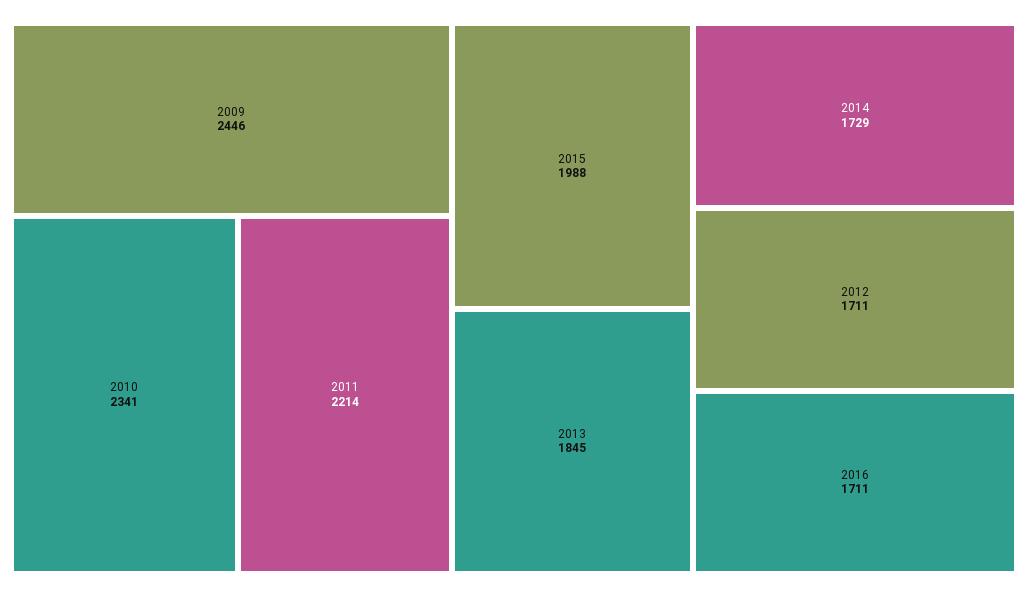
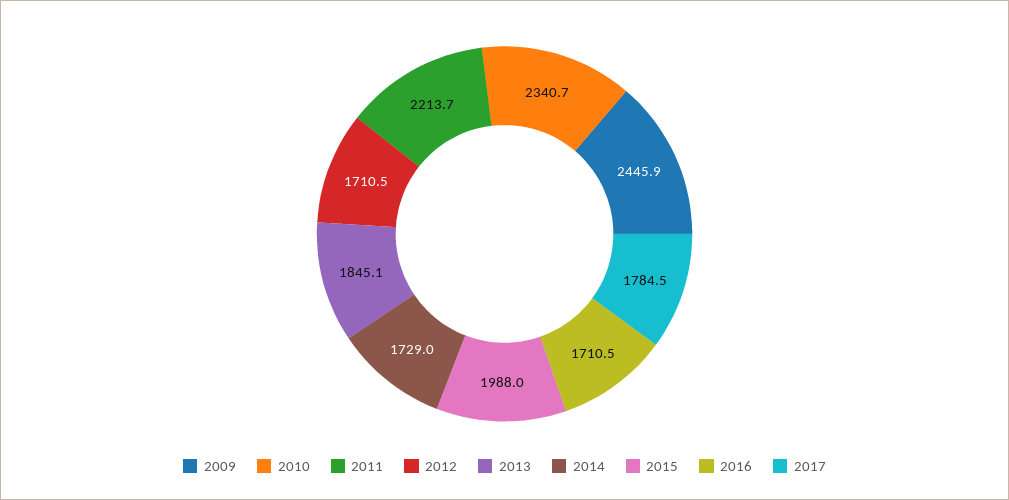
2017: none -> 1784.5

